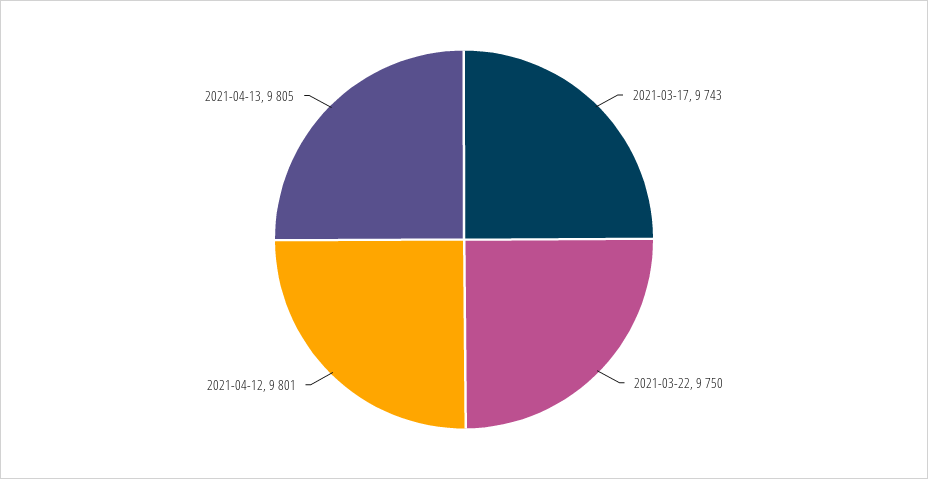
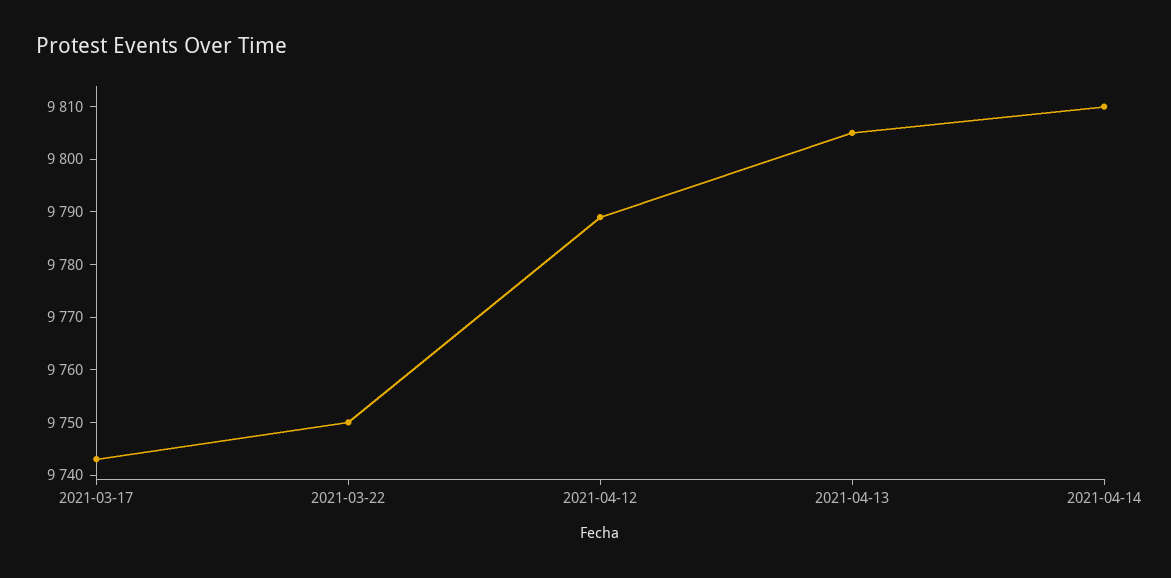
2021-04-12: 9801 -> 9790
2021-04-14: none -> 9810

